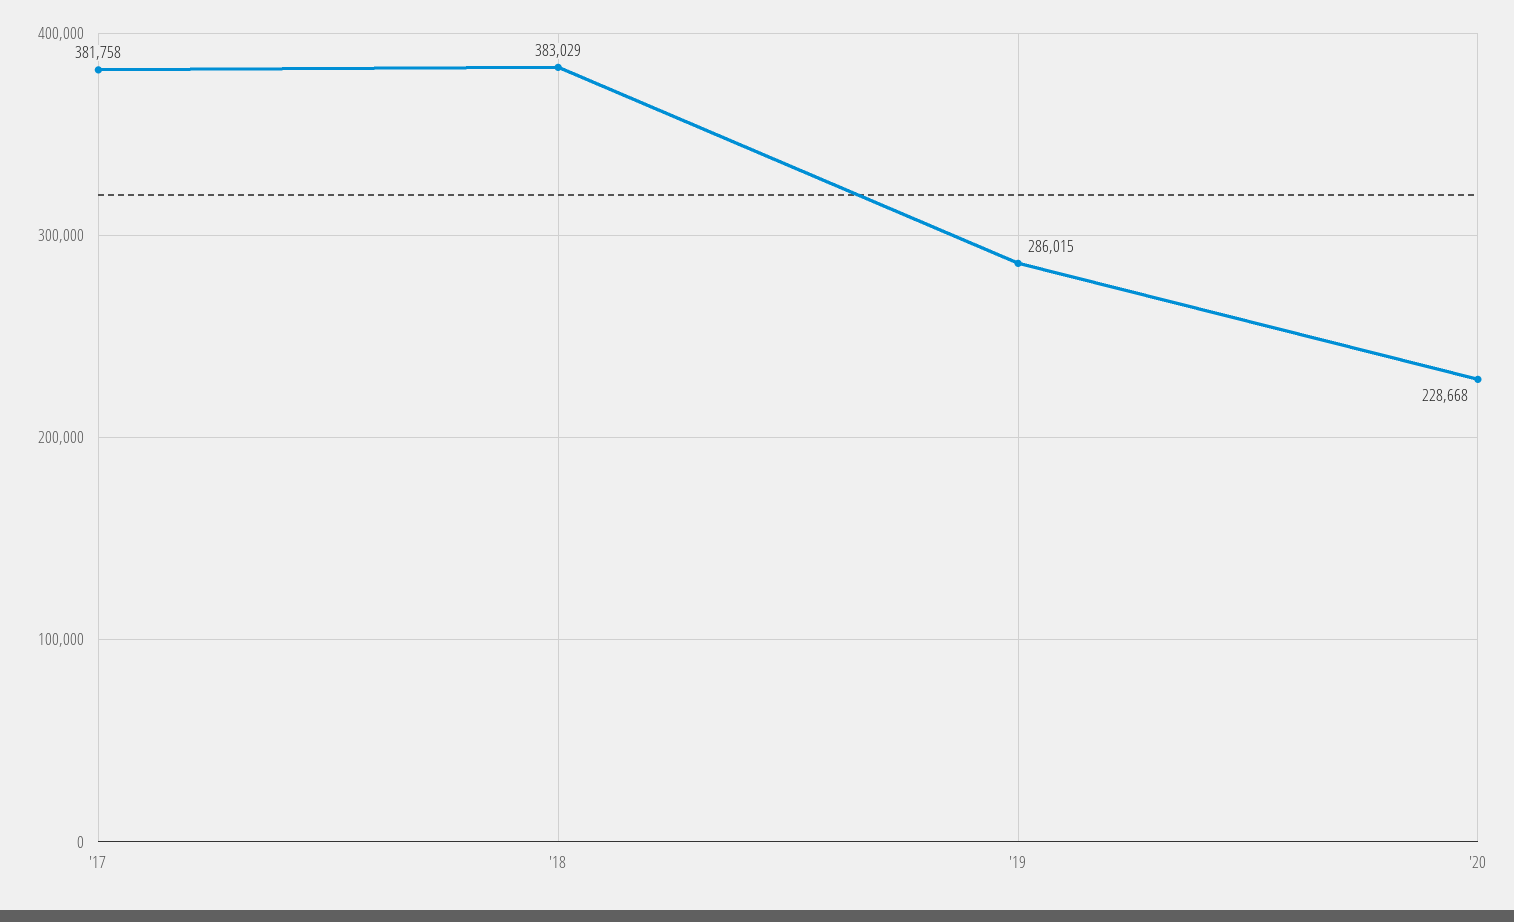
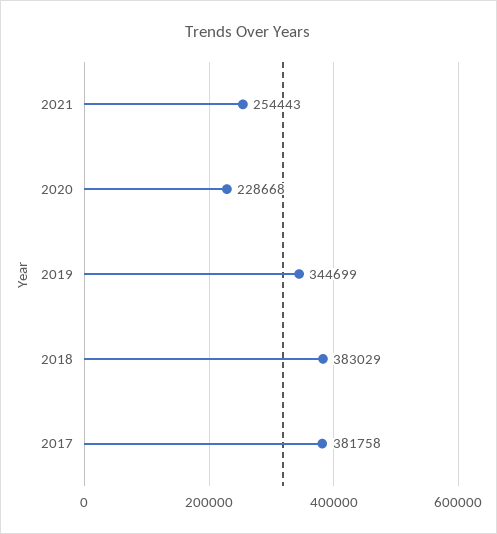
'19: 286015 -> 344699
2021: none -> 254443

